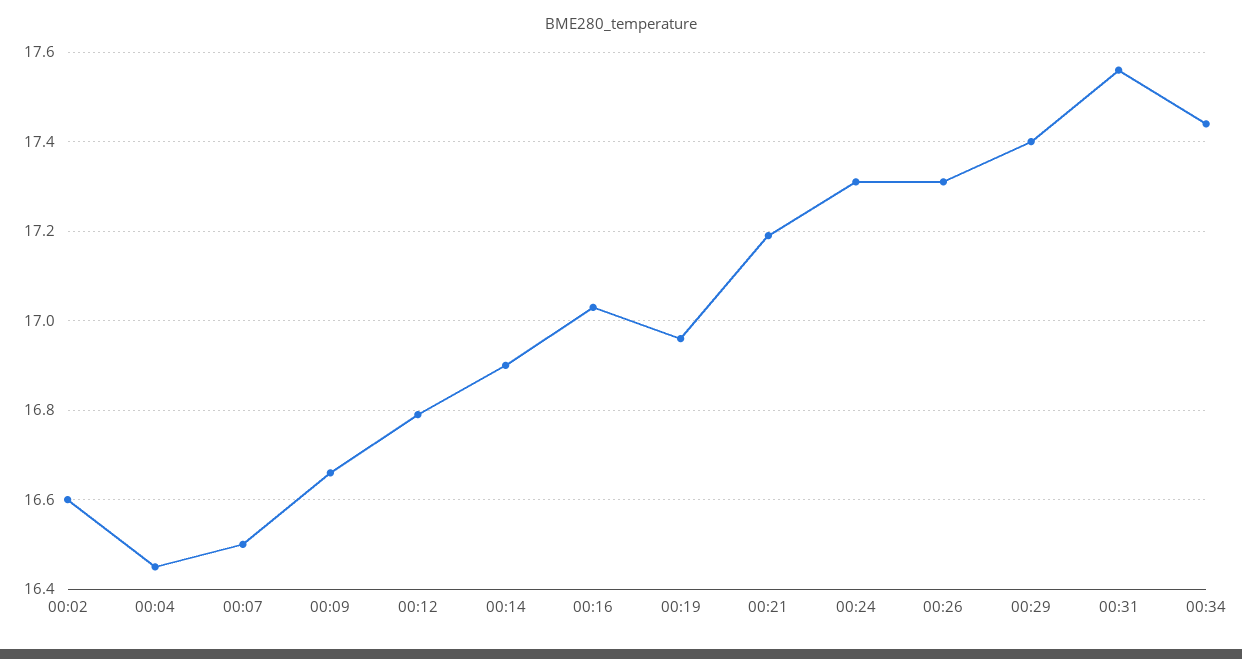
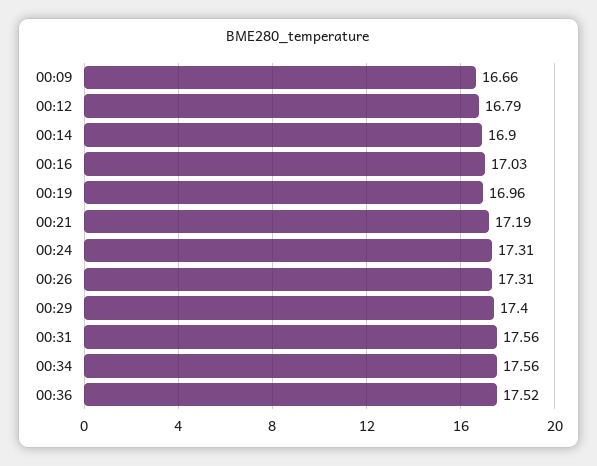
00:02: 16.6 -> none
00:04: 16.45 -> none
00:07: 16.5 -> none
00:34: 17.45 -> 17.56
00:36: none -> 17.52

